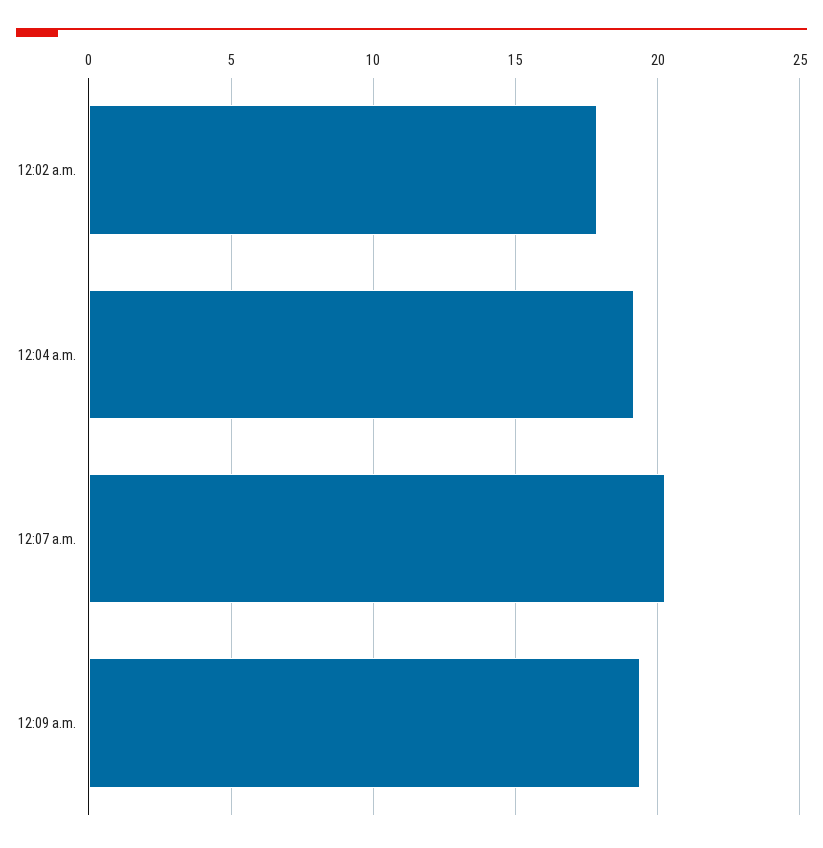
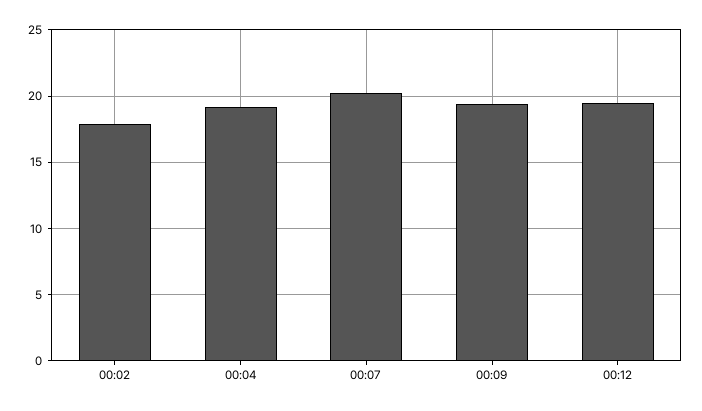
00:12: none -> 19.5

